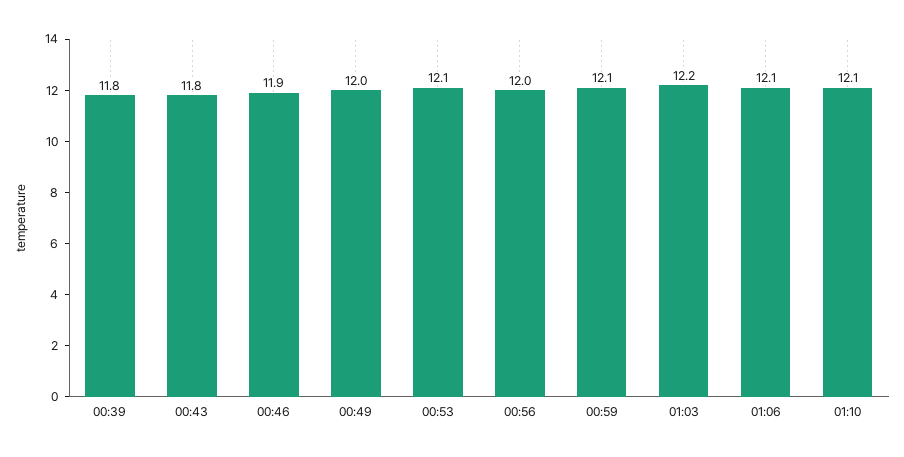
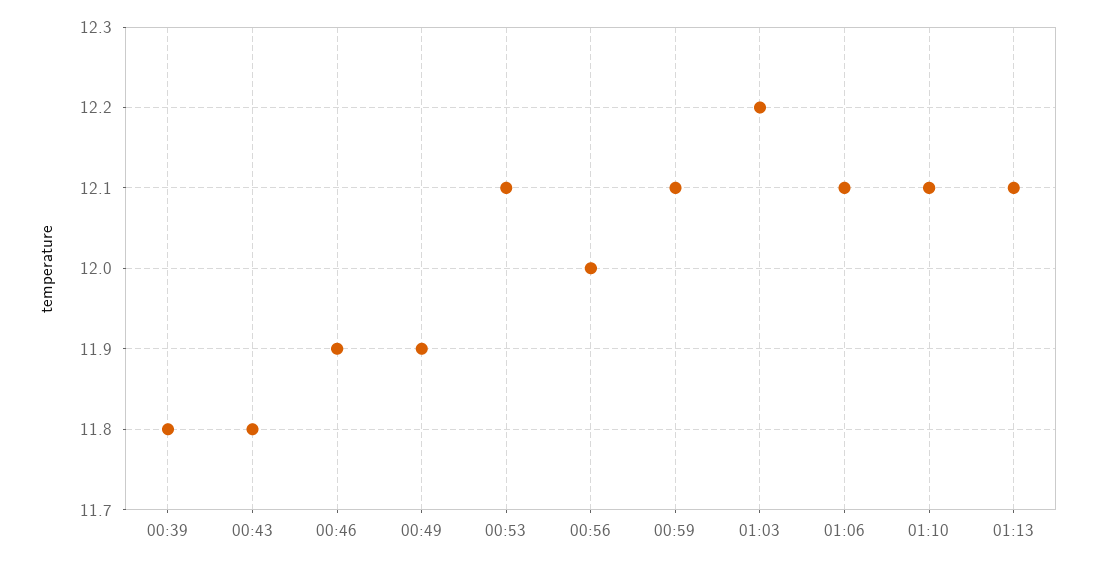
00:49: 12 -> 11.9
01:13: none -> 12.1

